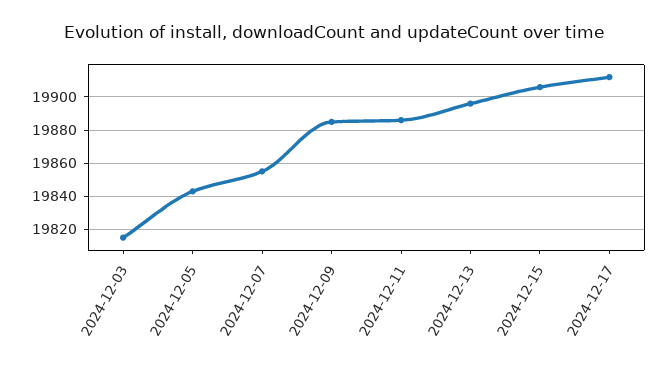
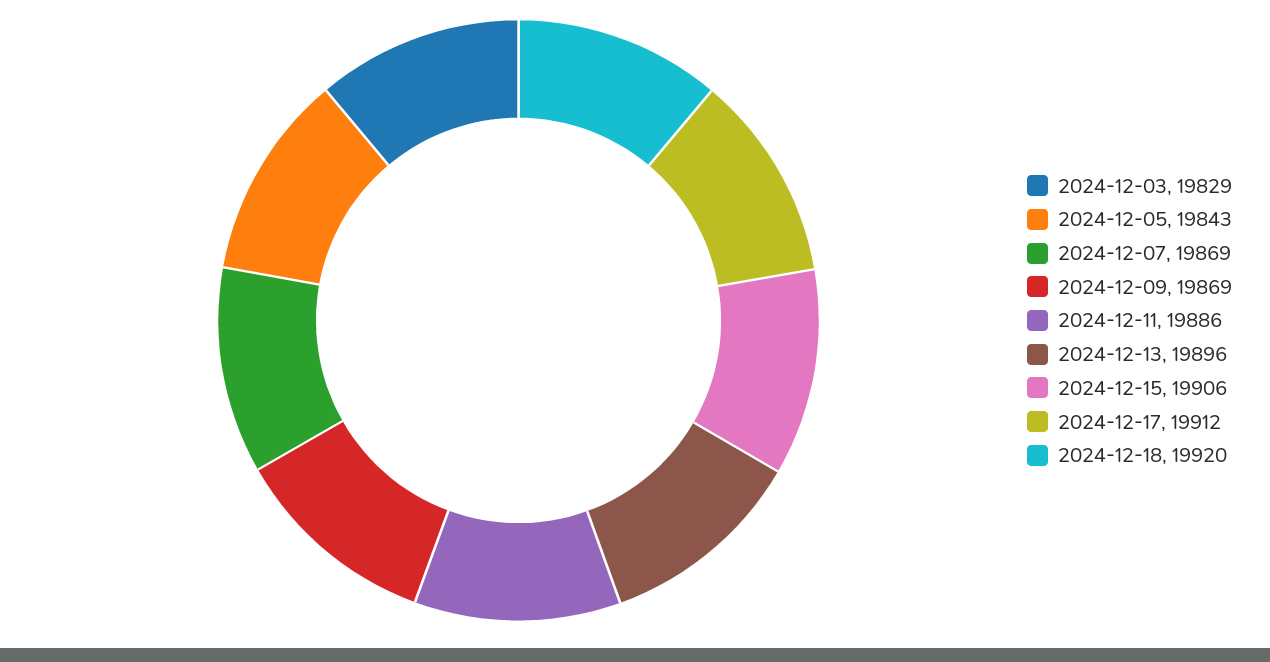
2024-12-03: 19815 -> 19829
2024-12-07: 19855 -> 19869
2024-12-09: 19885 -> 19869
2024-12-18: none -> 19920

